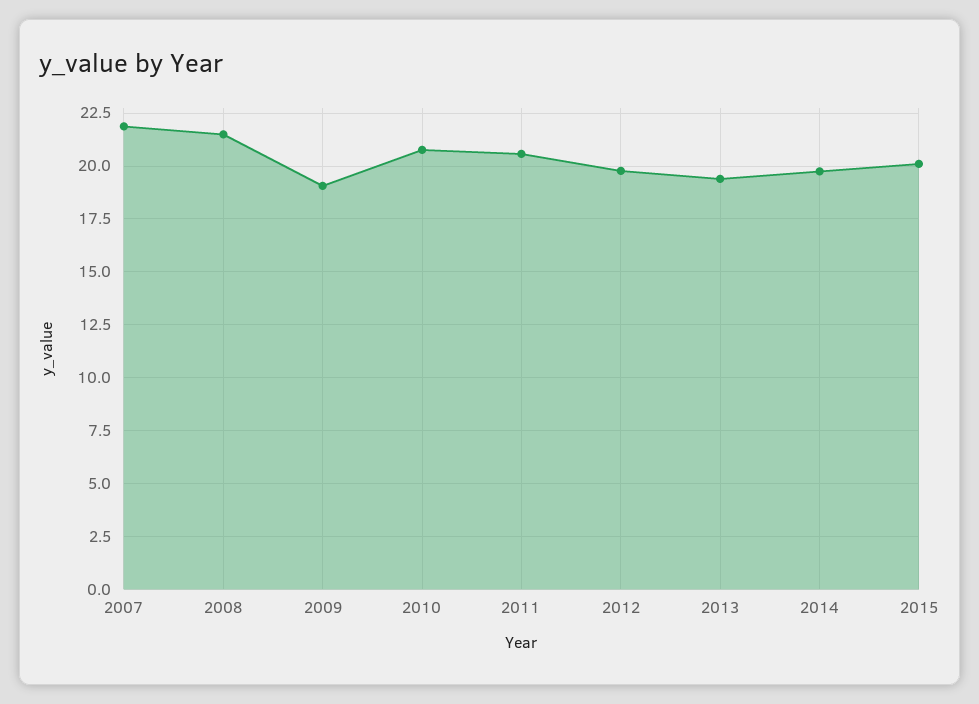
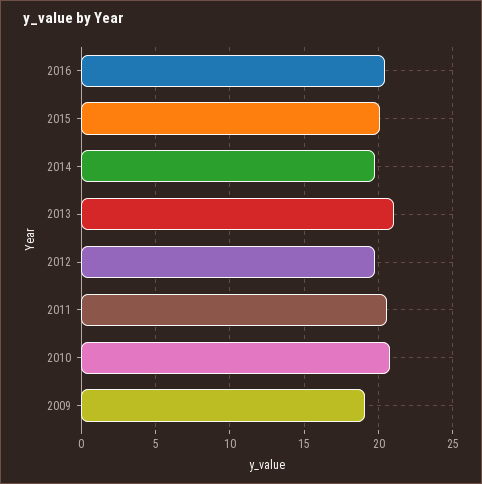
2007: 22 -> none
2008: 21.5 -> none
2013: 19.5 -> 21
2016: none -> 20.5

